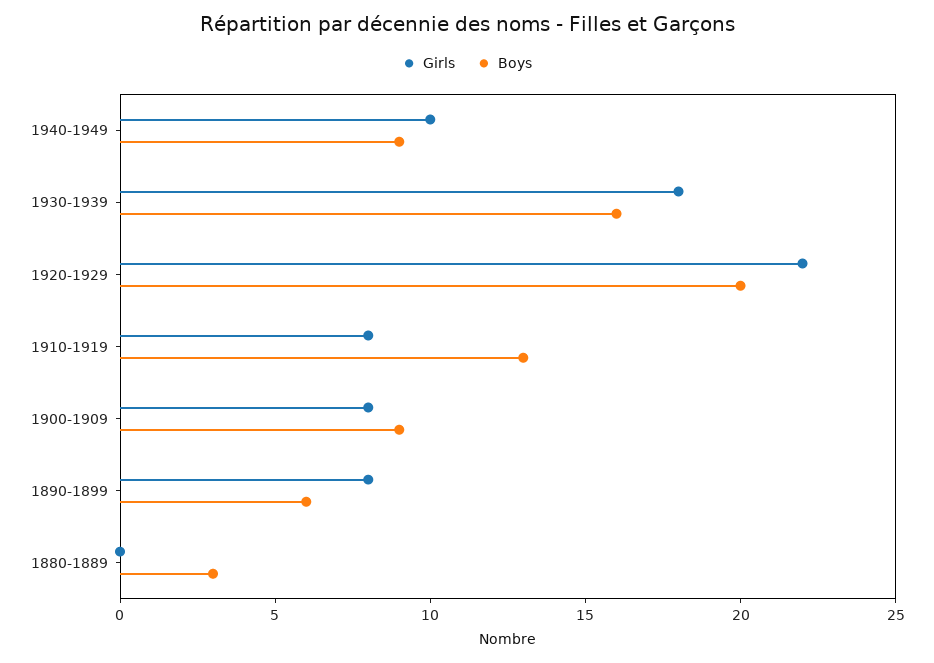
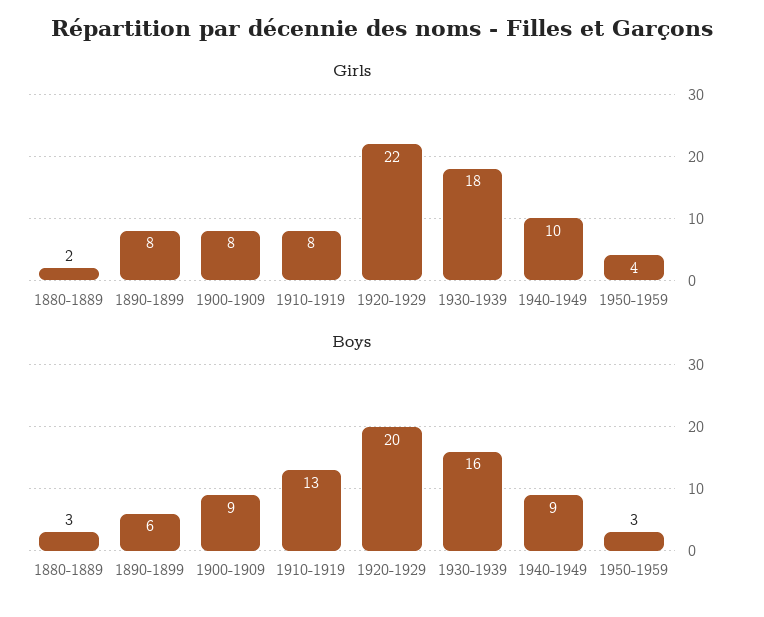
Girls, 1880-1889: 0 -> 2
Girls, 1950-1959: none -> 4
Boys, 1950-1959: none -> 3

